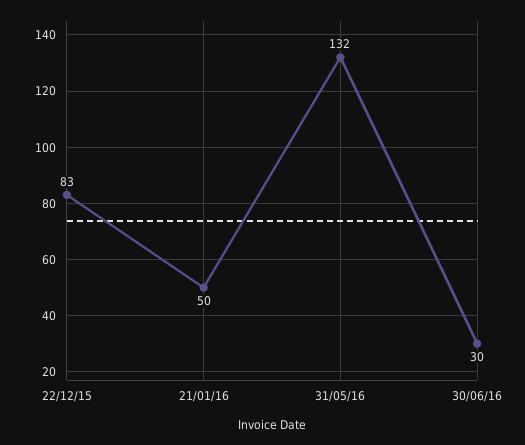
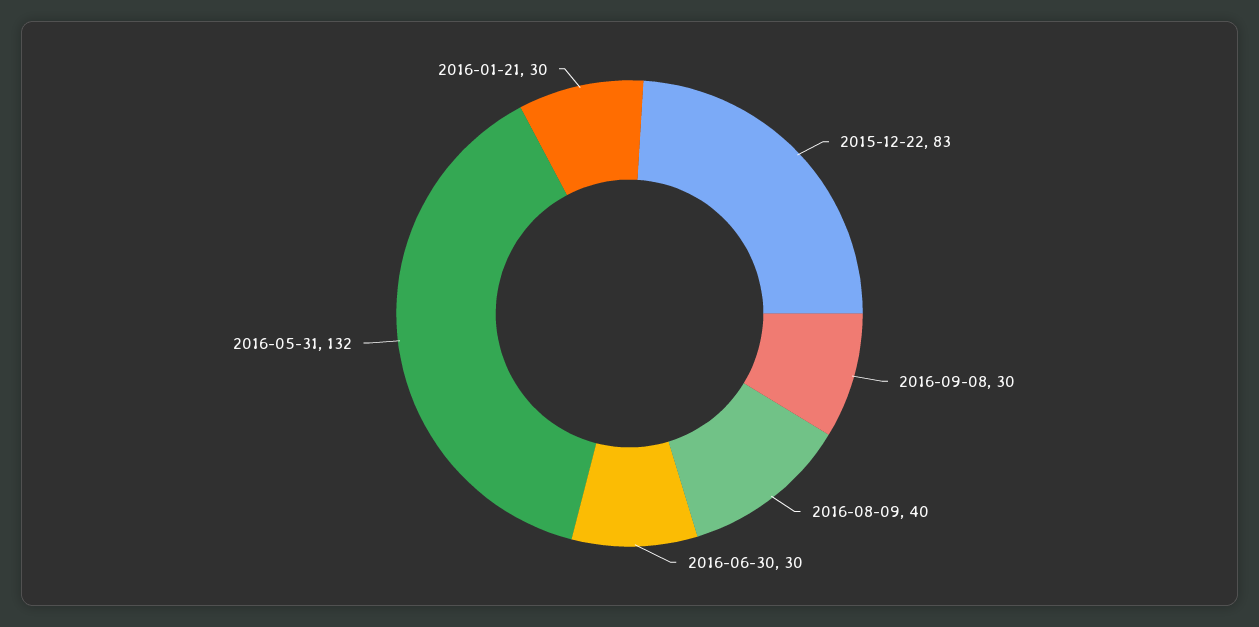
21/01/16: 50 -> 30
2016-09-08: none -> 30
2016-08-09: none -> 40

